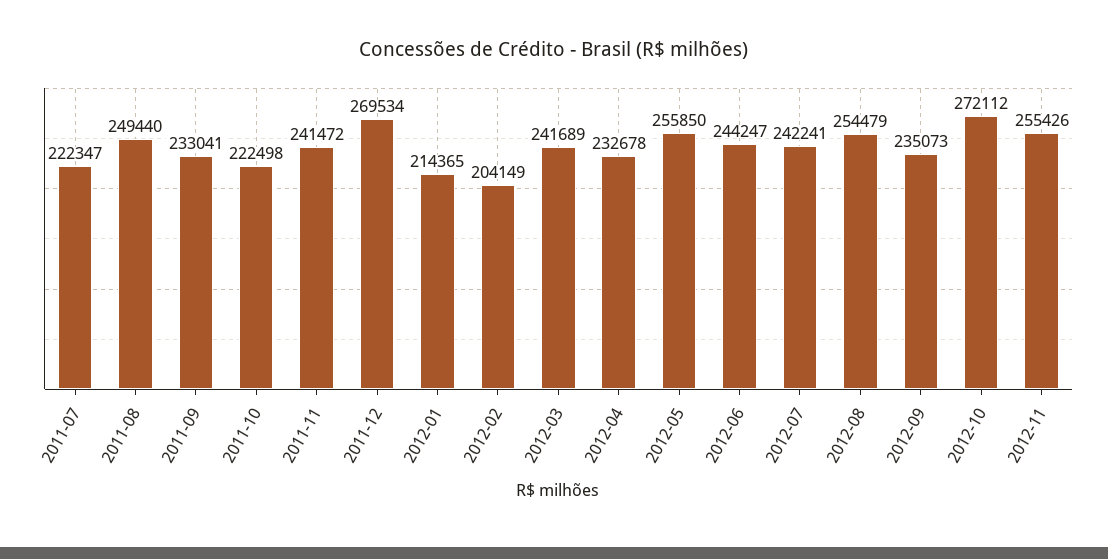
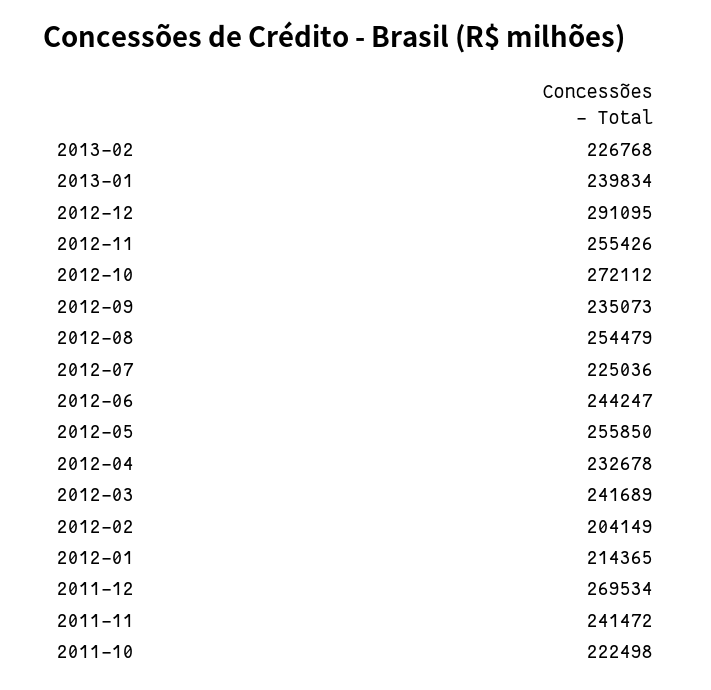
2011-07: 222347 -> none
2011-08: 249440 -> none
2011-09: 233041 -> none
2012-07: 242241 -> 225036
2013-02: none -> 226768
2013-01: none -> 239834
2012-12: none -> 291095

